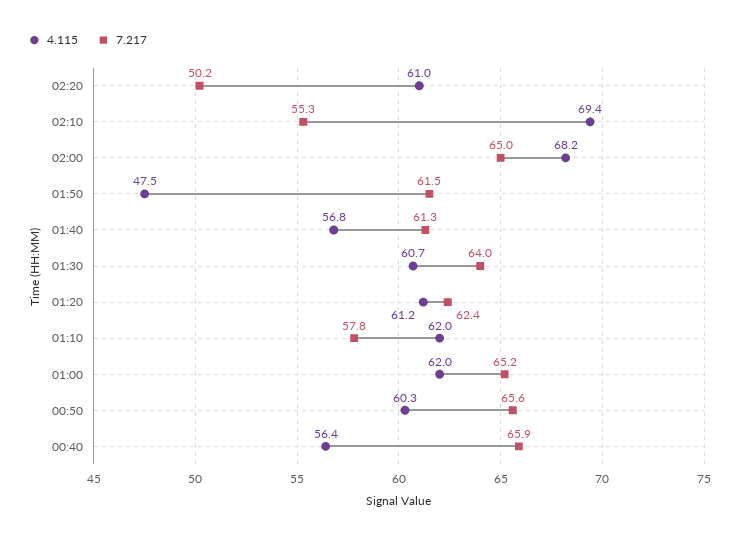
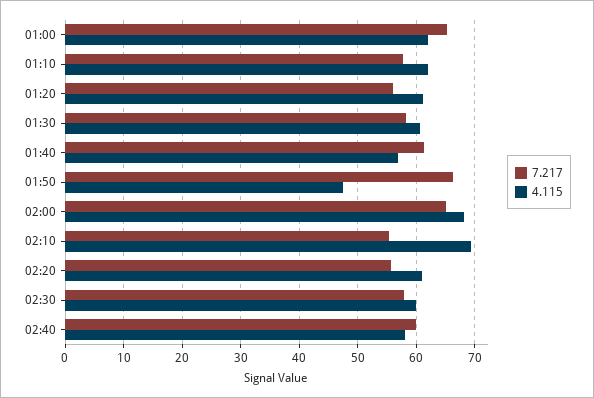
7.217, 02:20: 50.2 -> 56
7.217, 01:50: 61.5 -> 66
7.217, 01:30: 64 -> 58
7.217, 01:20: 62.4 -> 56
4.115, 00:50: 60.3 -> none
7.217, 00:50: 65.6 -> none
4.115, 00:40: 56.4 -> none
7.217, 00:40: 65.9 -> none
7.217, 02:30: none -> 58
4.115, 02:30: none -> 60
7.217, 02:40: none -> 60
4.115, 02:40: none -> 58

